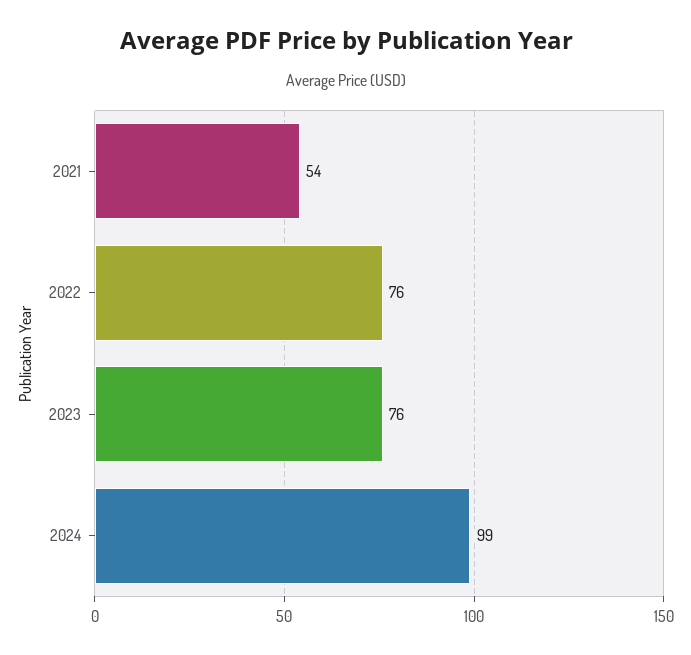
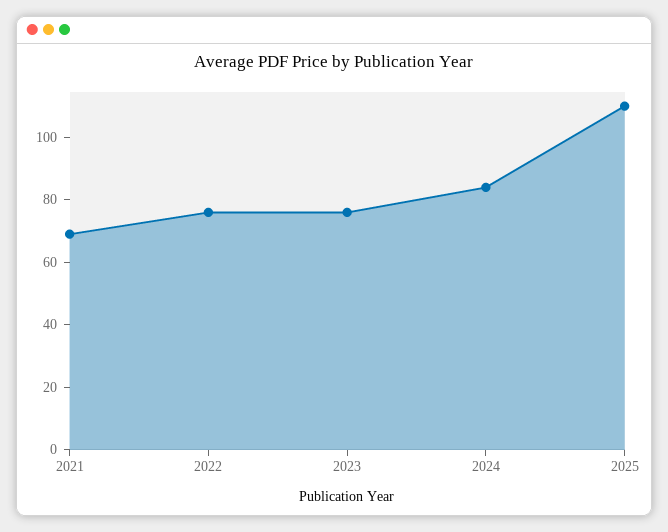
2021: 54 -> 70
2024: 99 -> 85
2025: none -> 110

